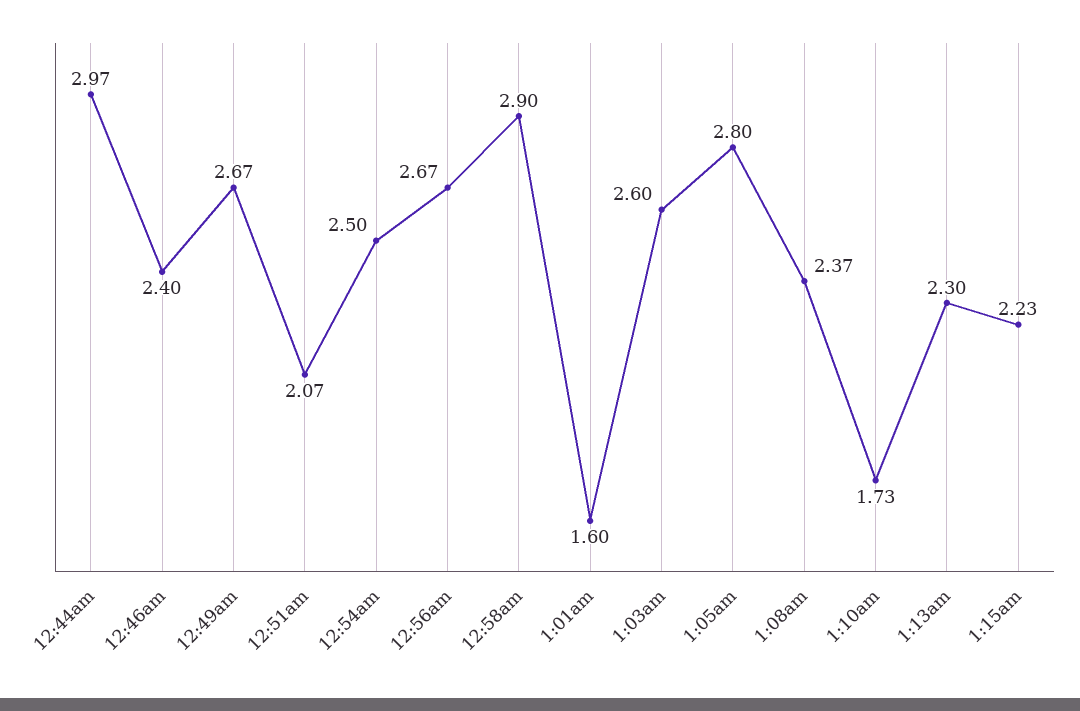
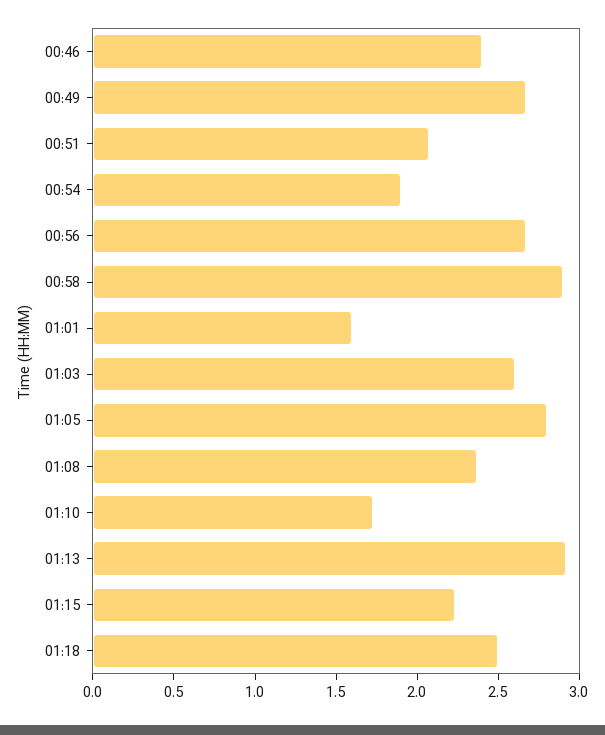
12:44am: 2.97 -> none
12:54am: 2.5 -> 1.9
1:13am: 2.3 -> 2.9
01:18: none -> 2.5

